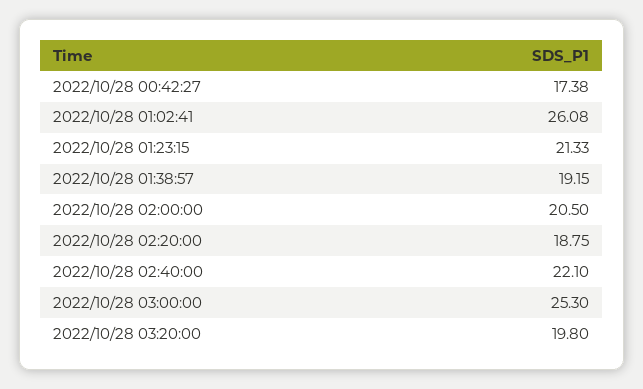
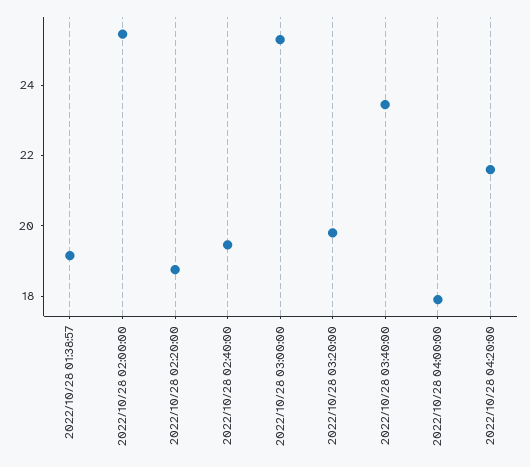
2022/10/28 00:42:27: 17.38 -> none
2022/10/28 01:02:41: 26.08 -> none
2022/10/28 01:23:15: 21.33 -> none
2022/10/28 02:00:00: 20.5 -> 25.5
2022/10/28 02:40:00: 22.1 -> 19.5
2022/10/28 03:40:00: none -> 23.5
2022/10/28 04:00:00: none -> 18
2022/10/28 04:20:00: none -> 21.5

